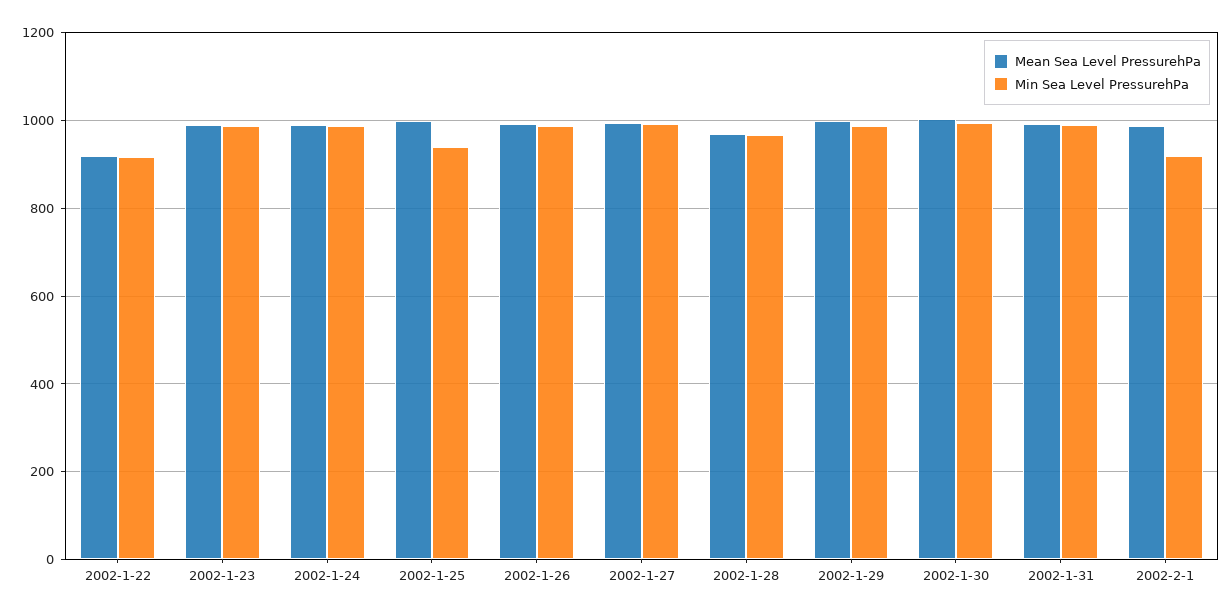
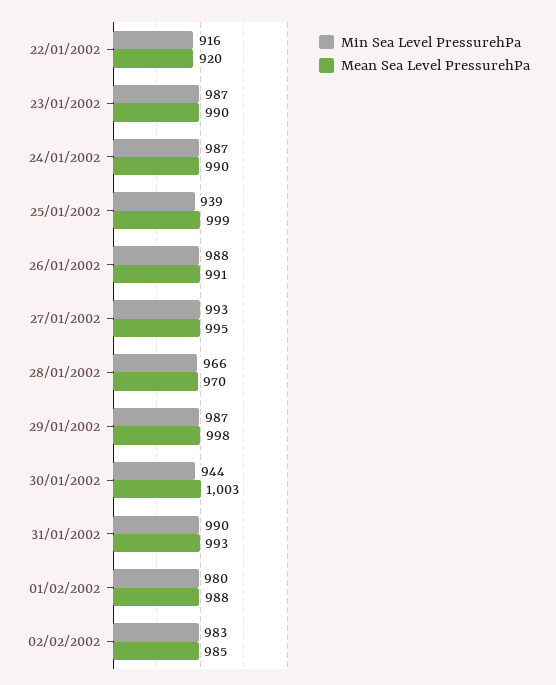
Min Sea Level PressurehPa, 2002-1-30: 1000 -> 944
Min Sea Level PressurehPa, 2002-2-1: 920 -> 980
Min Sea Level PressurehPa, 02/02/2002: none -> 983
Mean Sea Level PressurehPa, 02/02/2002: none -> 985

